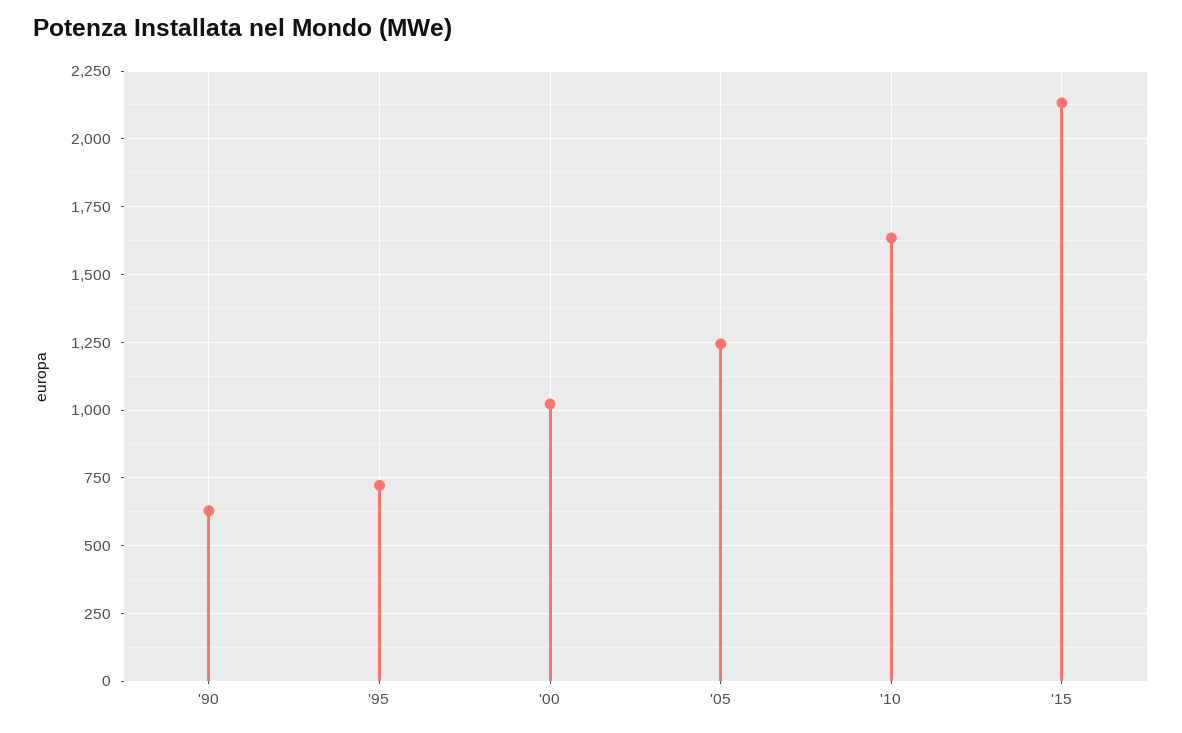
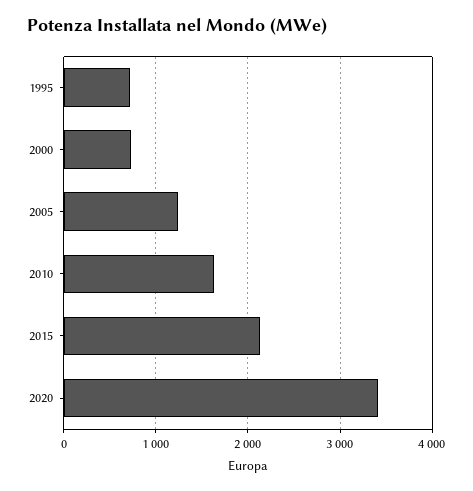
'90: 625 -> none
'00: 1025 -> 700
2020: none -> 3400

